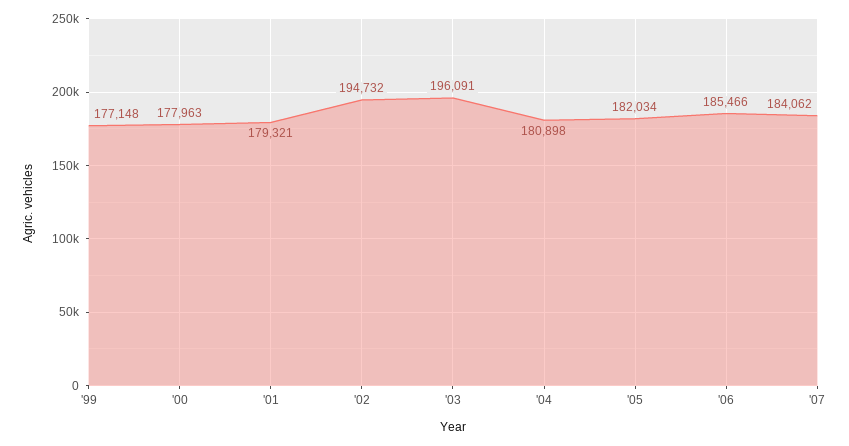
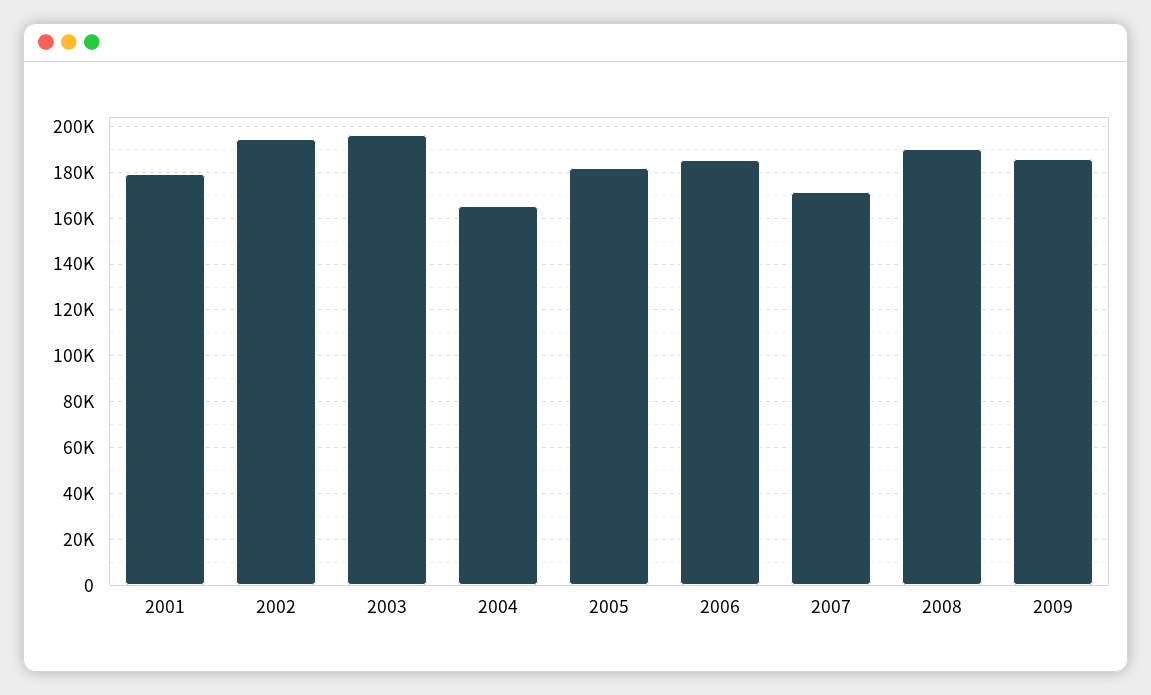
'99: 177148 -> none
'00: 177963 -> none
'04: 180898 -> 165000
'07: 184062 -> 170000
2008: none -> 190000
2009: none -> 185000

